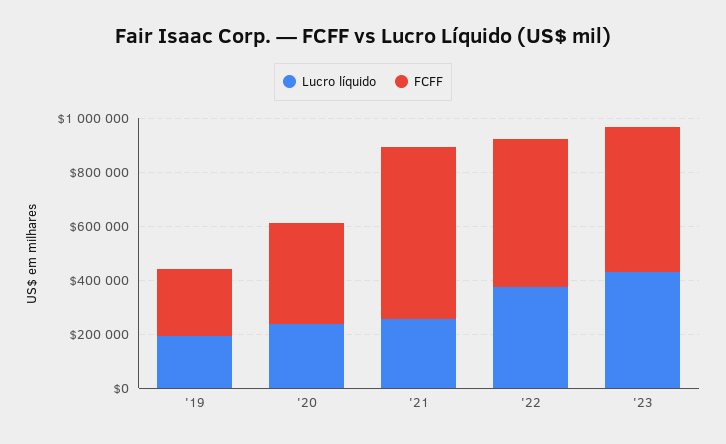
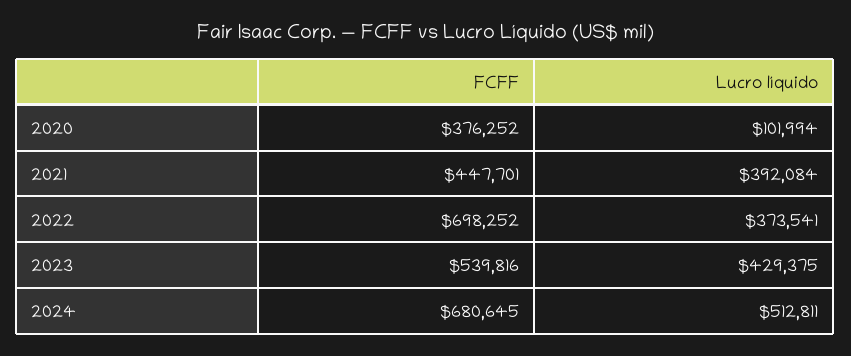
Lucro líquido, '19: 200000 -> none
FCFF, '19: 250000 -> none
Lucro líquido, '20: 250000 -> 101994
Lucro líquido, '21: 250000 -> 392084
FCFF, '21: 650000 -> 447701
FCFF, '22: 550000 -> 698252
FCFF, 2024: none -> 680645
Lucro líquido, 2024: none -> 512811

